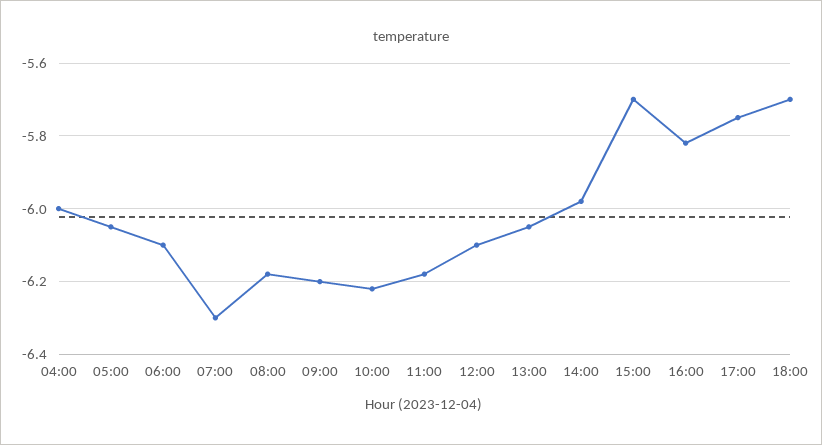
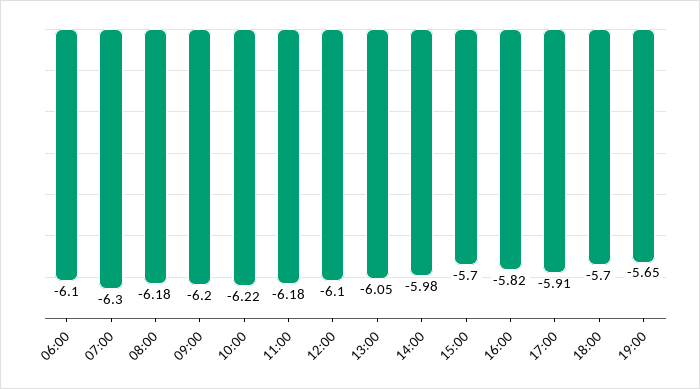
04:00: -6 -> none
05:00: -6.05 -> none
17:00: -5.75 -> -5.91
19:00: none -> -5.65

